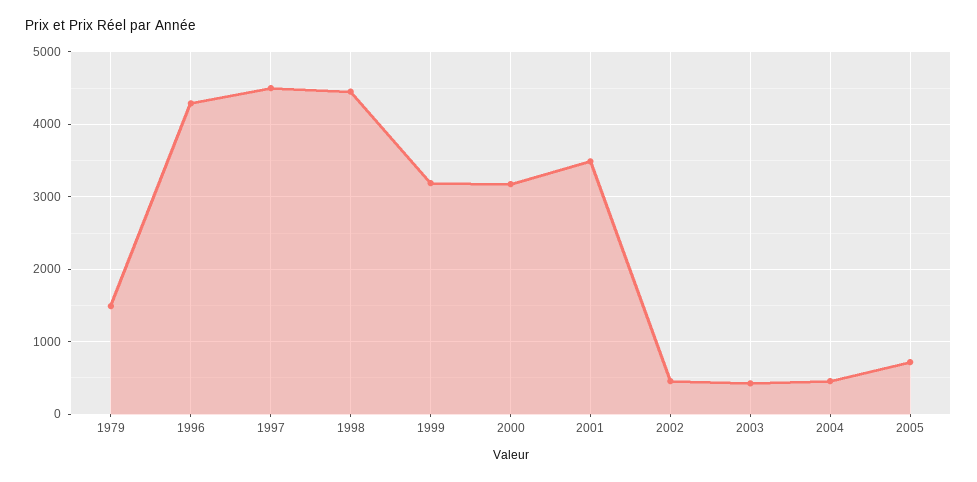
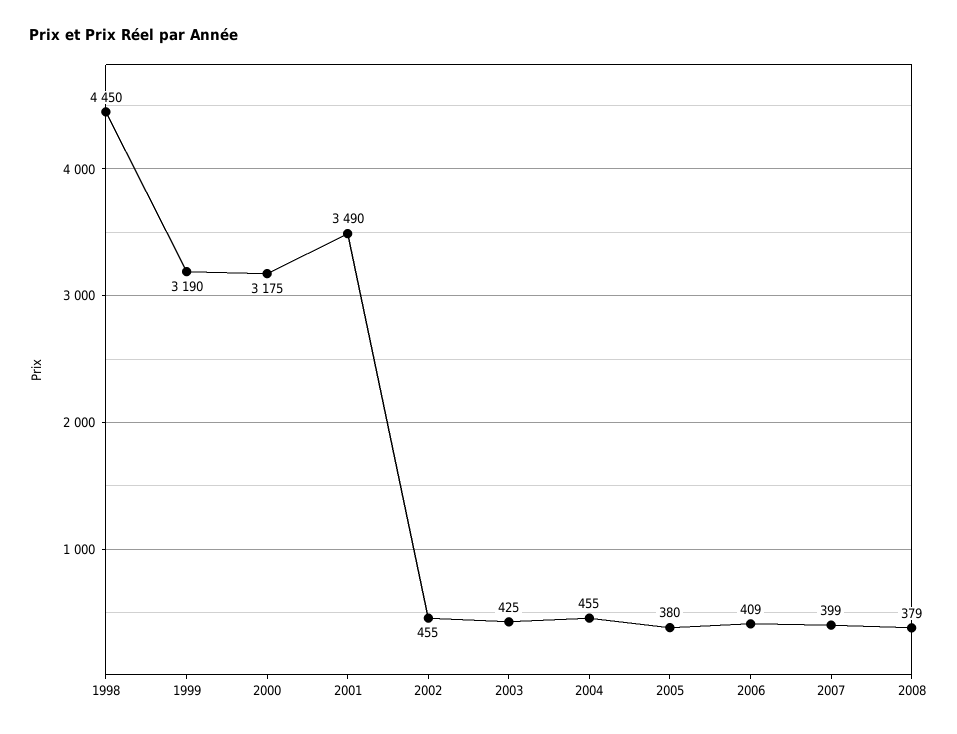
1979: 1500 -> none
1996: 4300 -> none
1997: 4500 -> none
2005: 700 -> 380
2006: none -> 409
2007: none -> 399
2008: none -> 379

